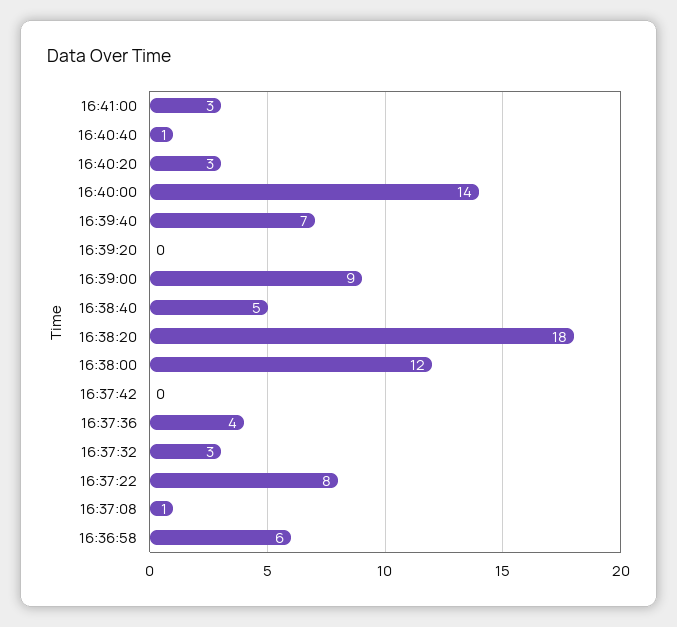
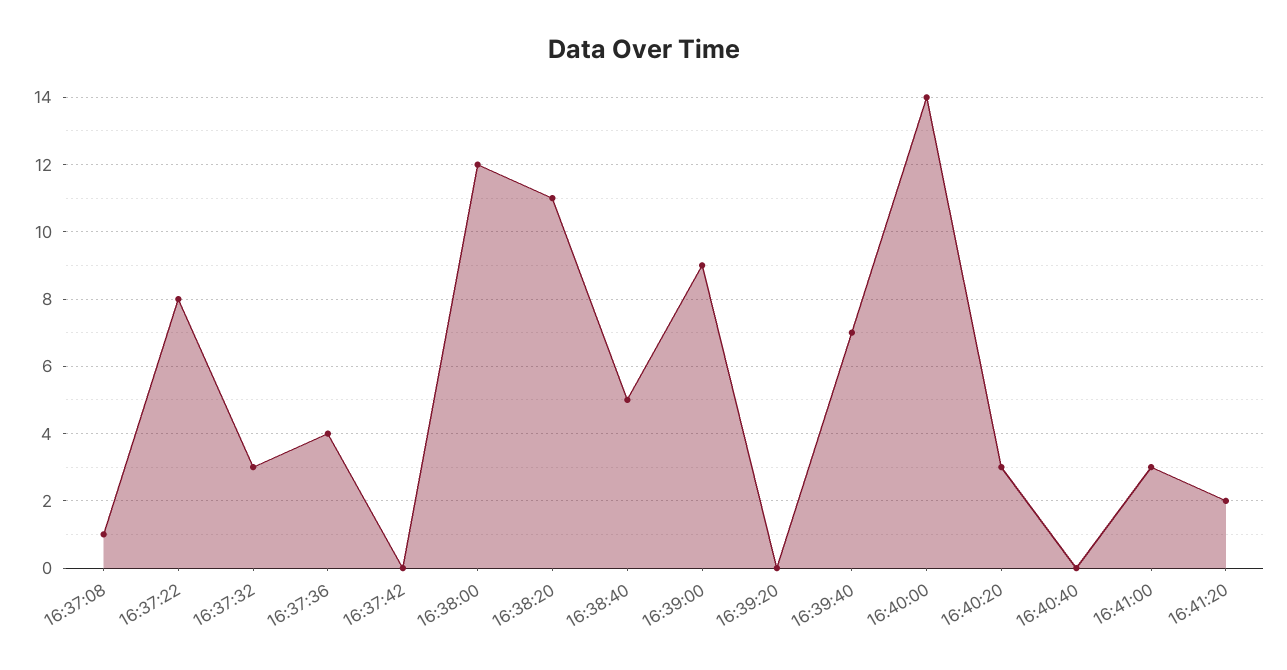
16:40:40: 1 -> 0
16:38:20: 18 -> 11
16:36:58: 6 -> none
16:41:20: none -> 2

